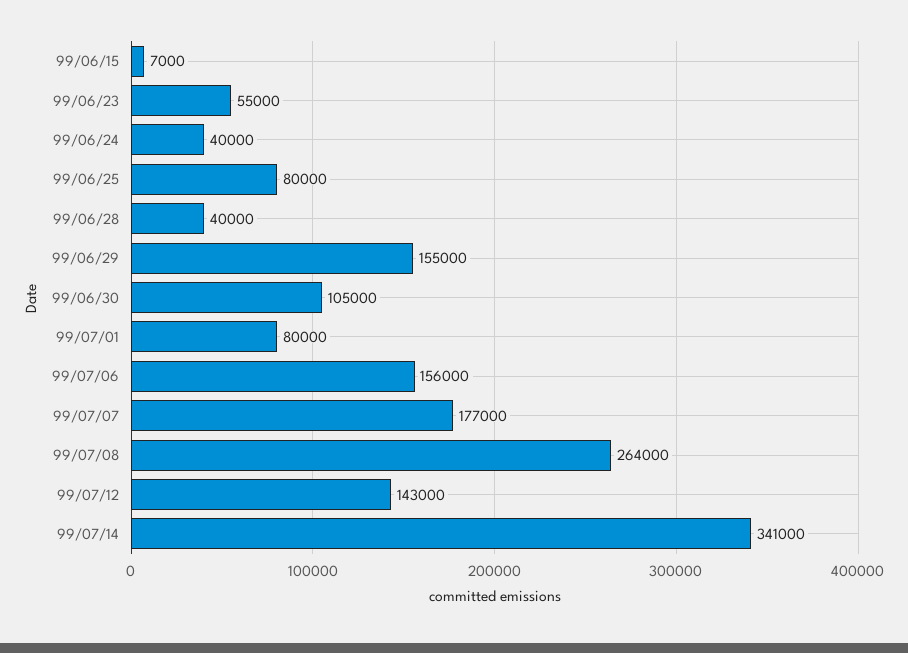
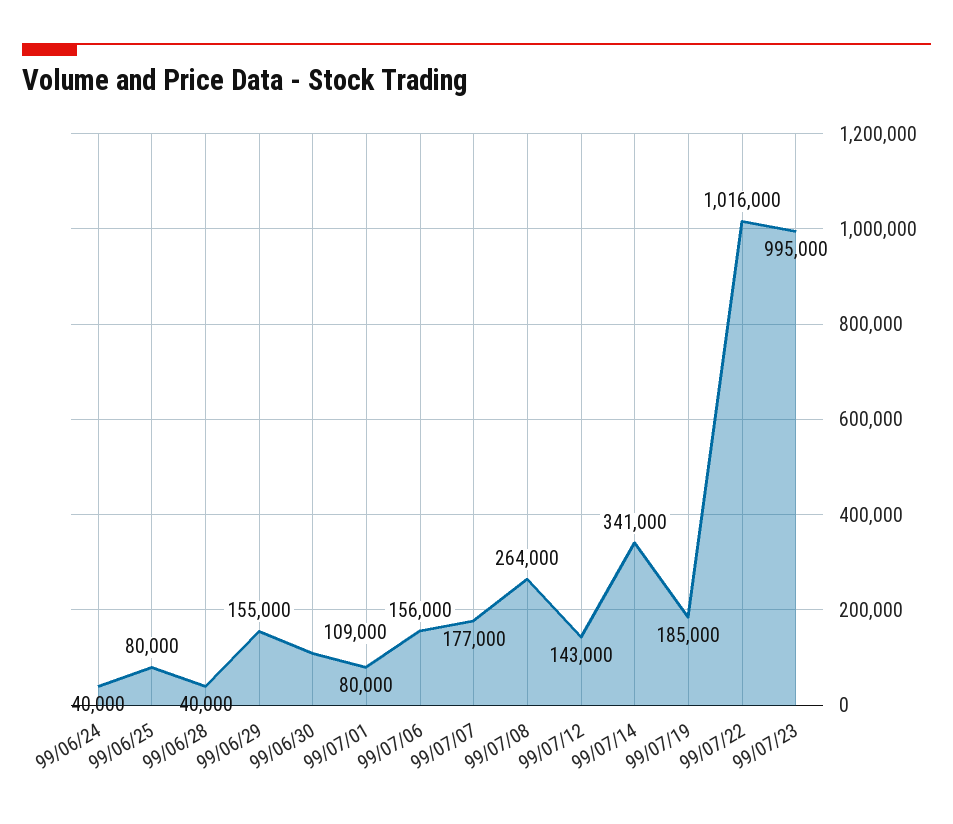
99/06/15: 7000 -> none
99/06/23: 55000 -> none
99/06/30: 105000 -> 109000
99/07/19: none -> 185000
99/07/22: none -> 1016000
99/07/23: none -> 995000

